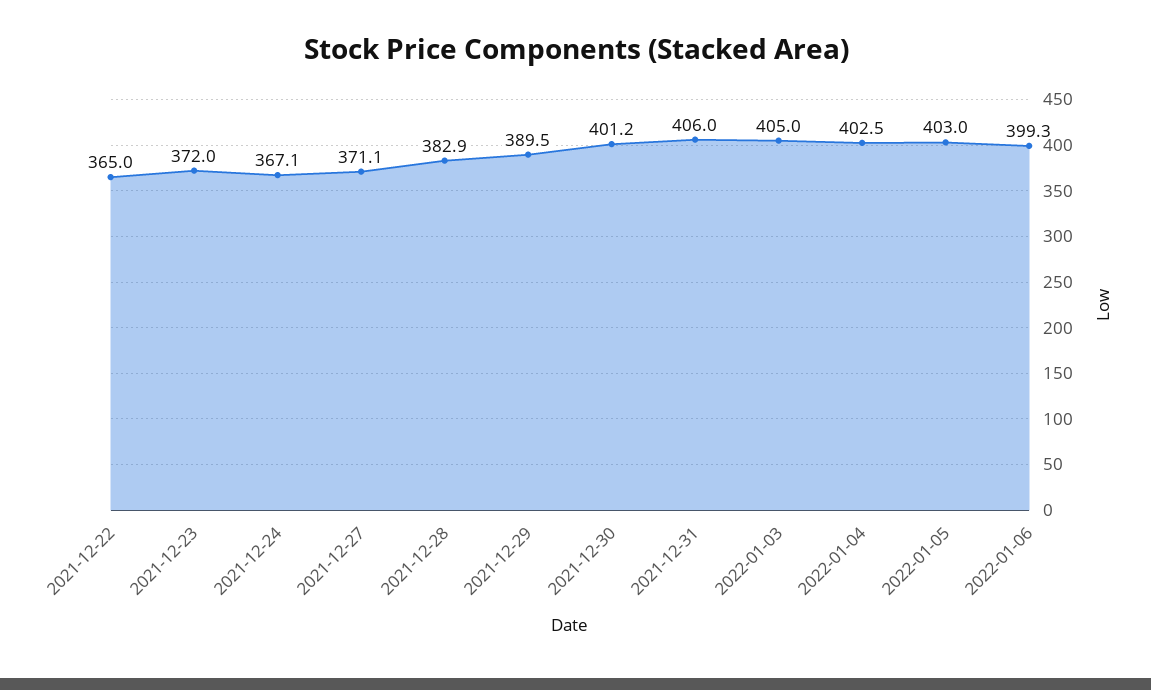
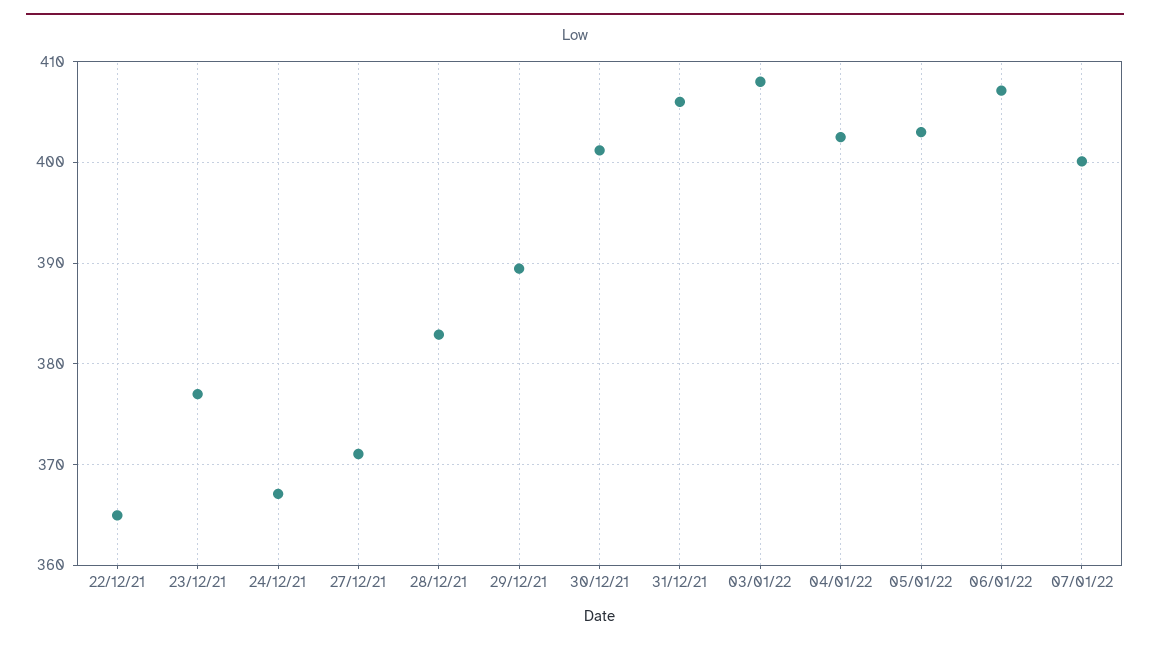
2021-12-23: 372 -> 377
2022-01-03: 405 -> 408
2022-01-06: 399.3 -> 407
07/01/22: none -> 400

